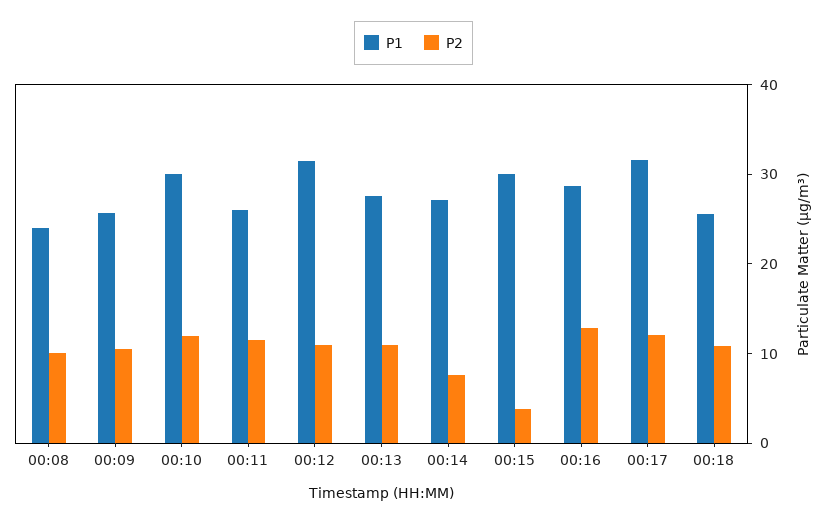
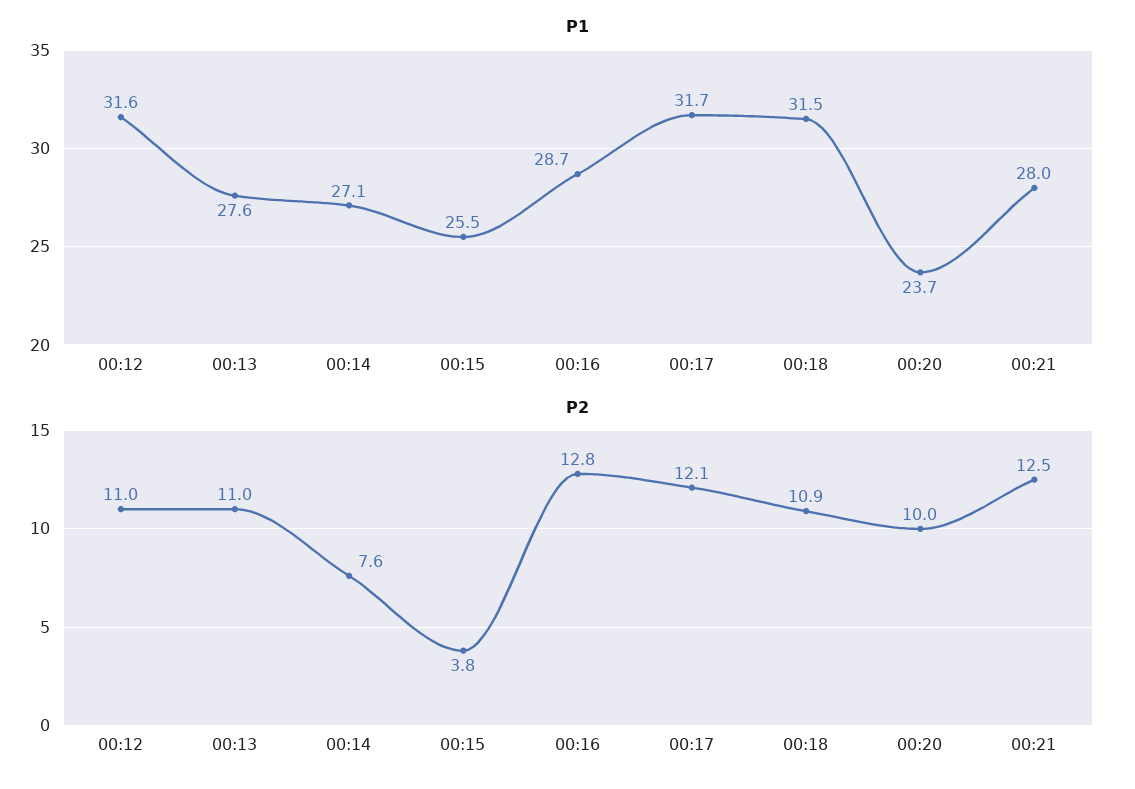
P1, 00:08: 24 -> none
P2, 00:08: 10 -> none
P1, 00:09: 26 -> none
P2, 00:09: 10 -> none
P1, 00:10: 30 -> none
P2, 00:10: 12 -> none
P1, 00:11: 26 -> none
P2, 00:11: 12 -> none
P1, 00:15: 30 -> 25.5
P1, 00:18: 26 -> 31.5
P1, 00:20: none -> 23.7
P1, 00:21: none -> 28
P2, 00:20: none -> 10
P2, 00:21: none -> 12.5

